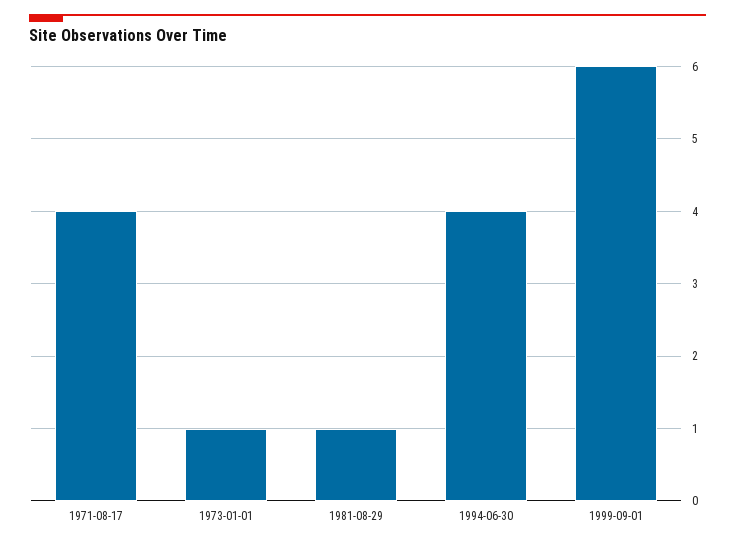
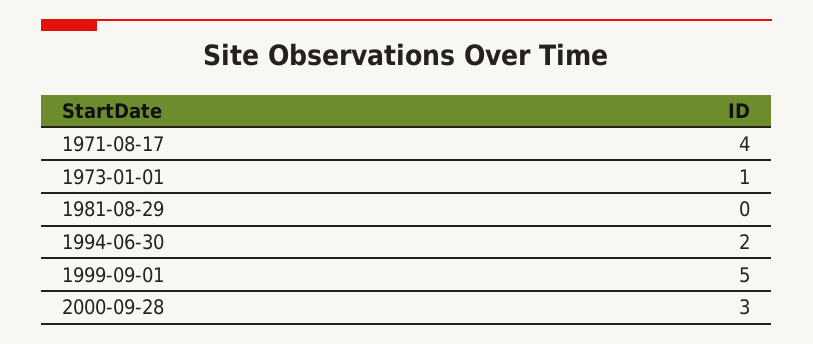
1981-08-29: 1 -> 0
1994-06-30: 4 -> 2
1999-09-01: 6 -> 5
2000-09-28: none -> 3

